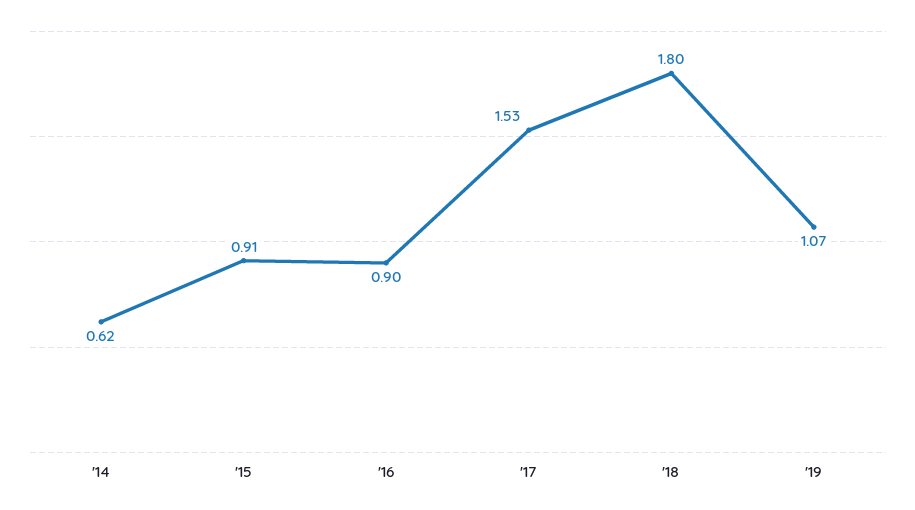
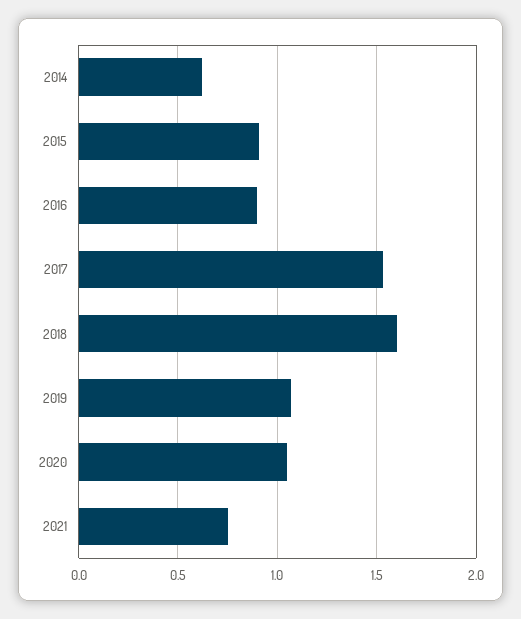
'18: 1.8 -> 1.6
2020: none -> 1.05
2021: none -> 0.75

